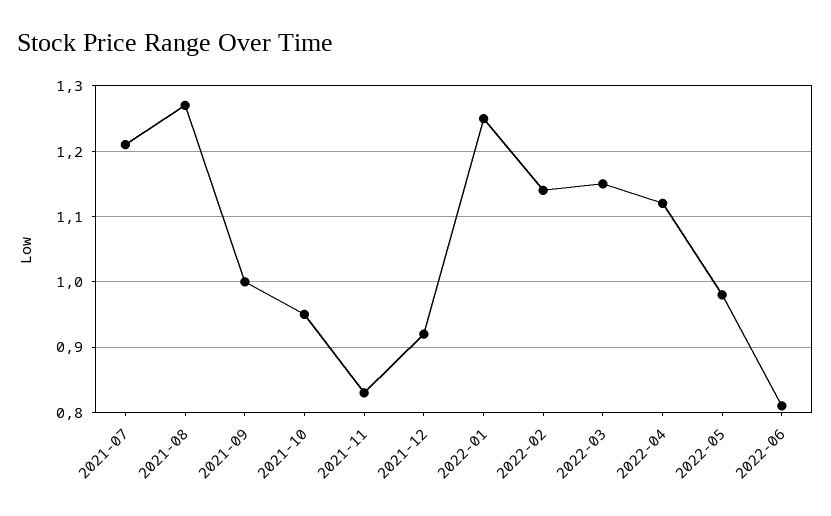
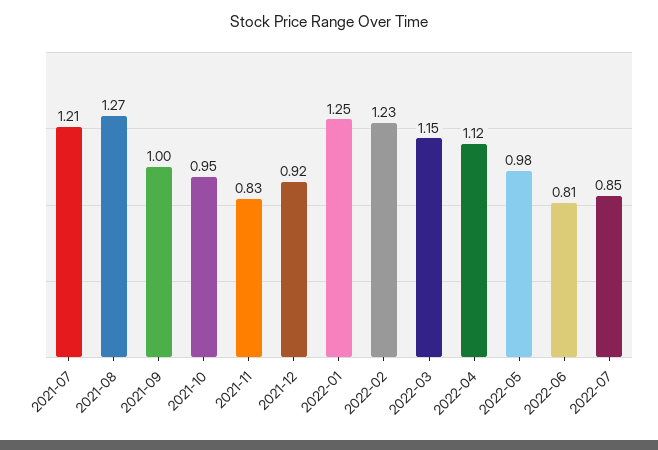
2022-02: 1.14 -> 1.23
2022-07: none -> 0.85

